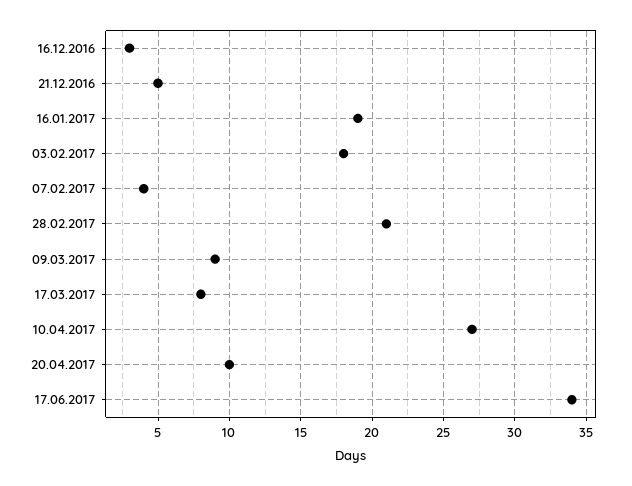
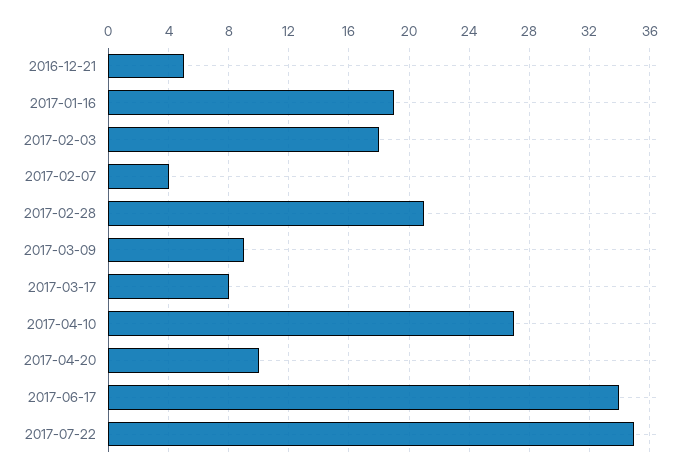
16.12.2016: 3 -> none
2017-07-22: none -> 35

